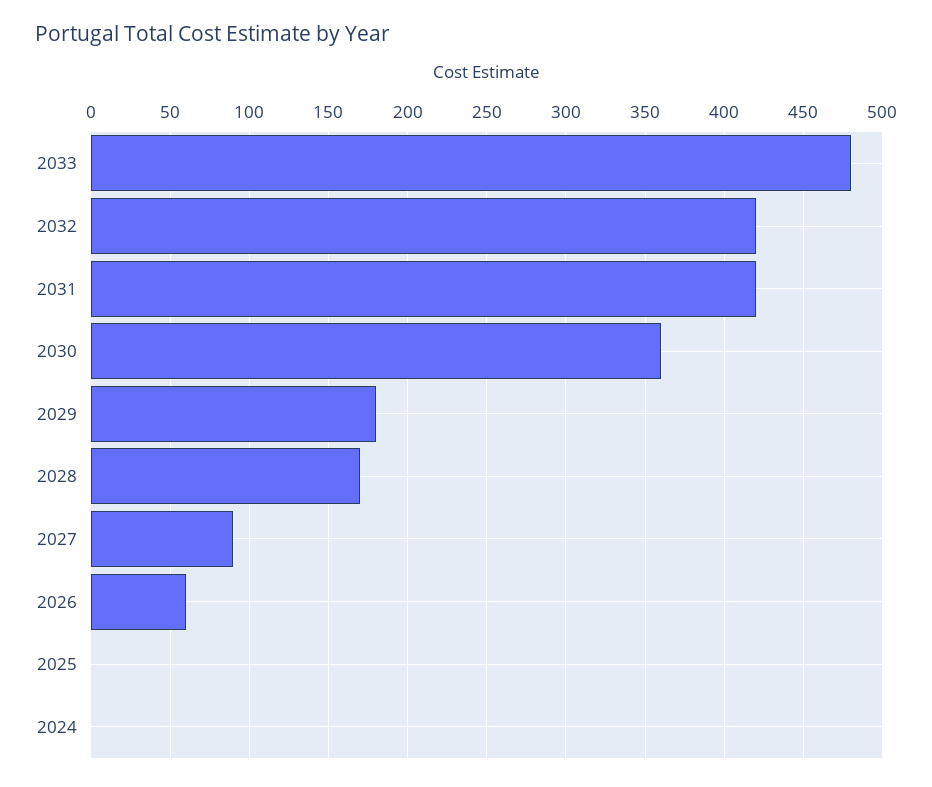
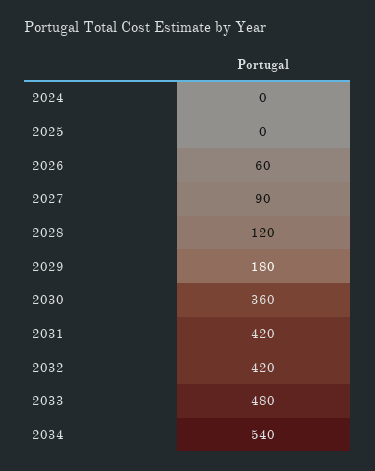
2028: 170 -> 120
2034: none -> 540

